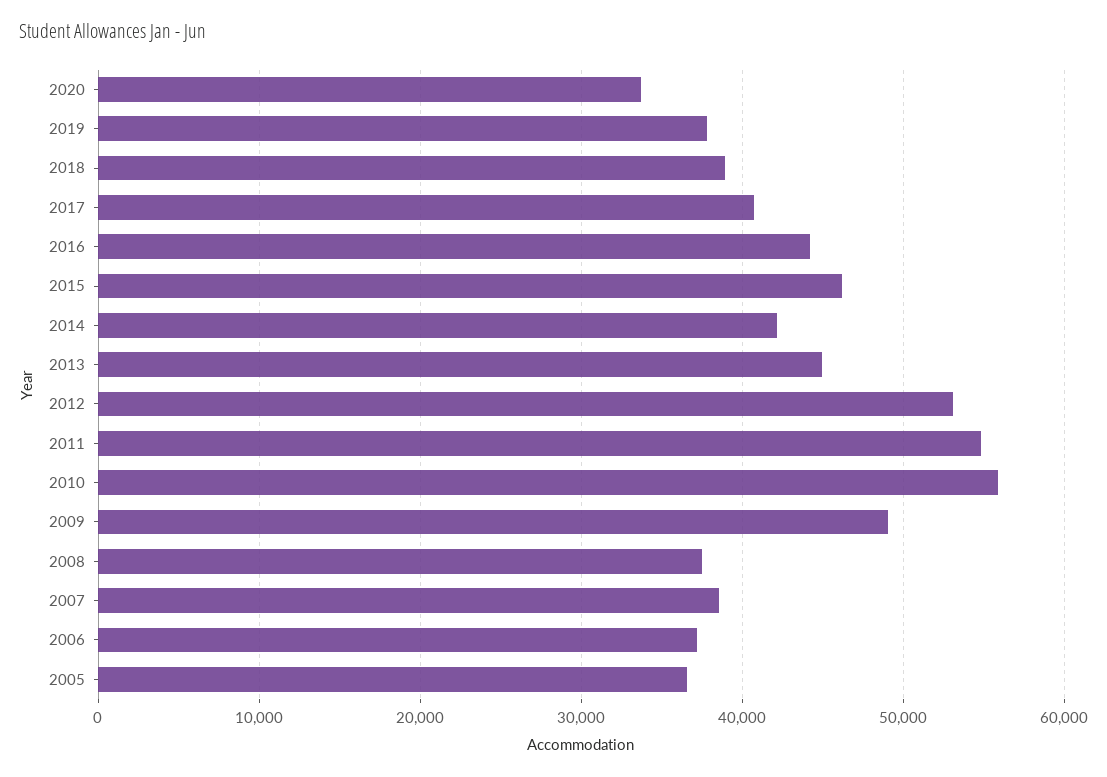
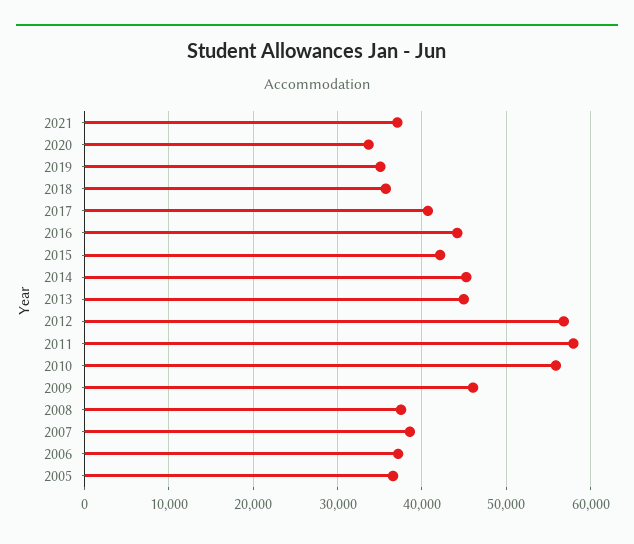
2019: 38000 -> 35000
2018: 39000 -> 36000
2015: 46000 -> 42000
2014: 42000 -> 45000
2012: 53000 -> 57000
2011: 55000 -> 58000
2009: 49000 -> 46000
2021: none -> 37000

